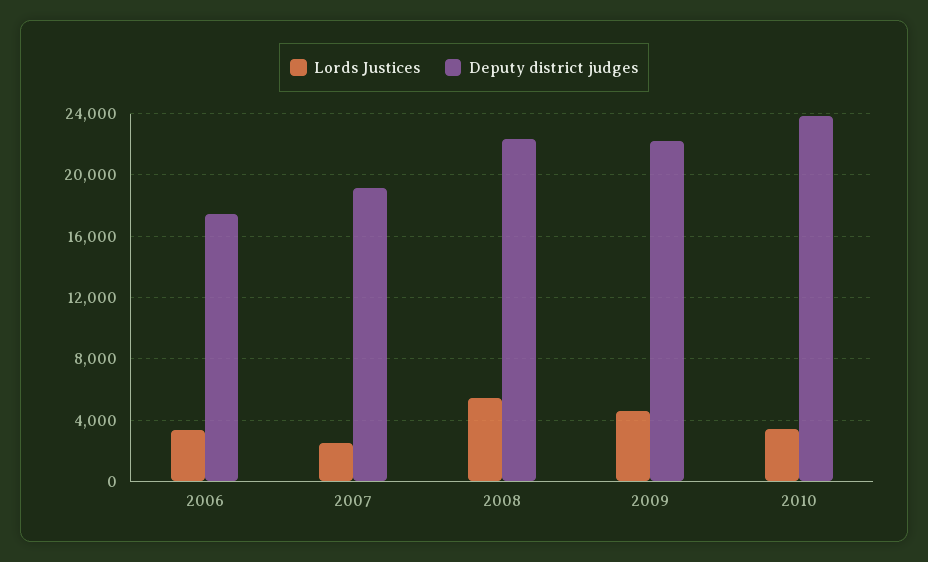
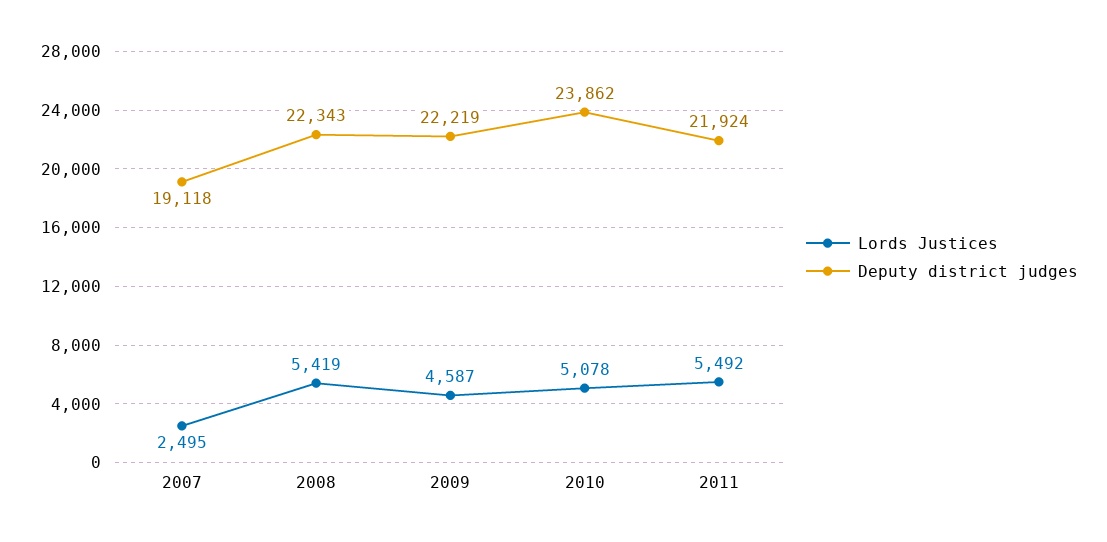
Lords Justices, 2006: 3500 -> none
Deputy district judges, 2006: 17500 -> none
Lords Justices, 2010: 3500 -> 5078
Lords Justices, 2011: none -> 5492
Deputy district judges, 2011: none -> 21924

